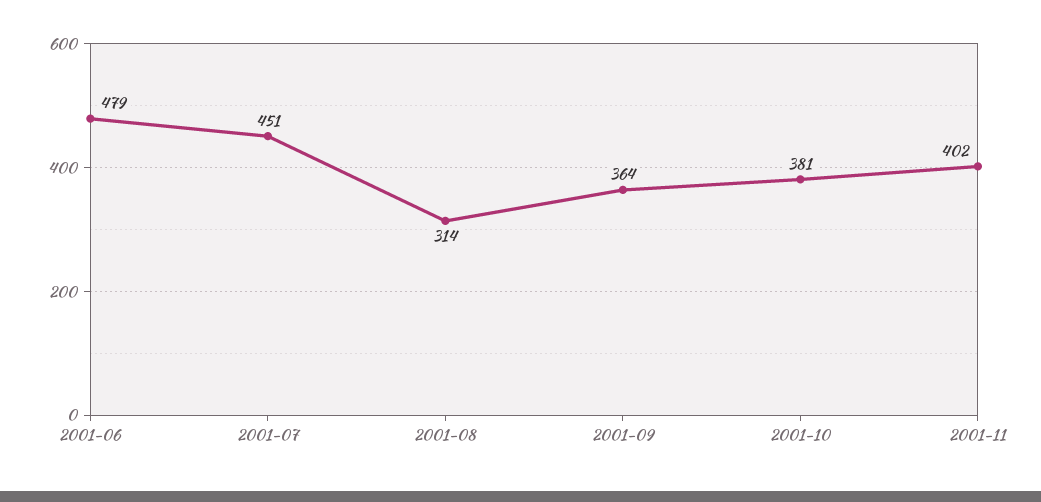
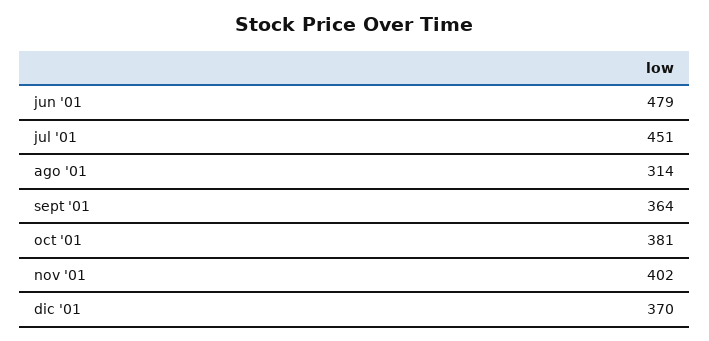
dic '01: none -> 370

